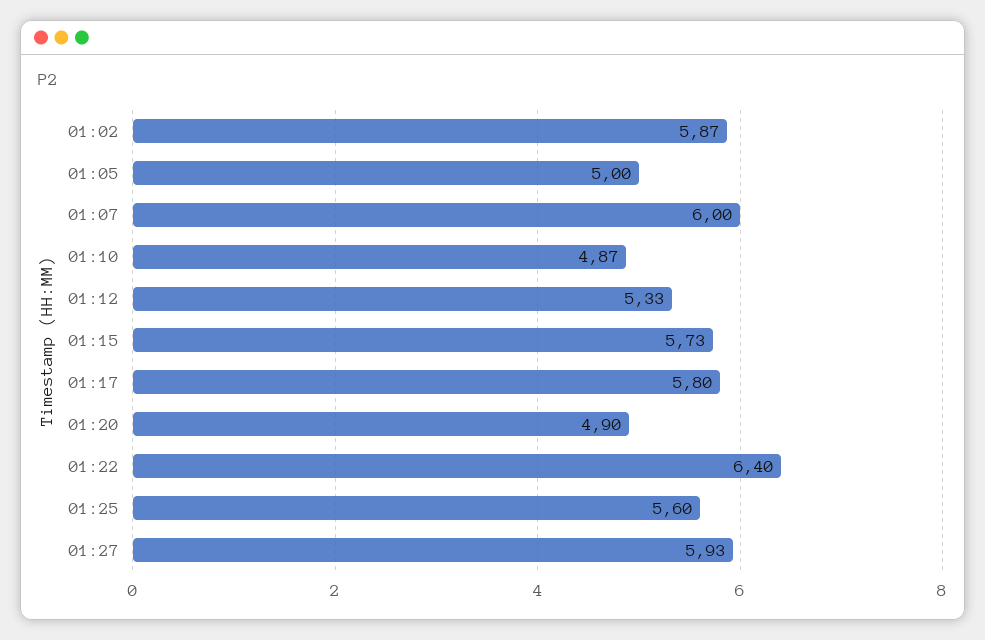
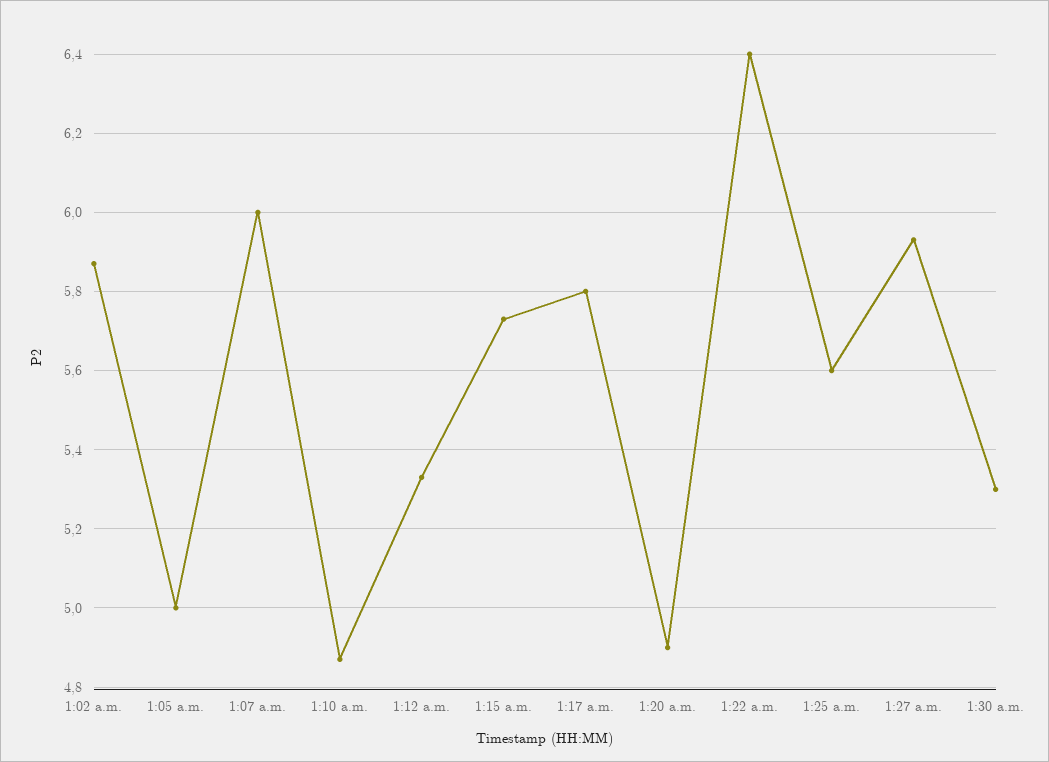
1:30 a.m.: none -> 5.3

